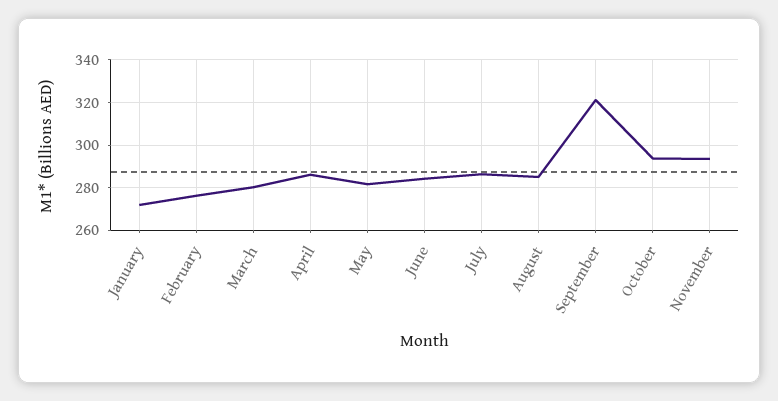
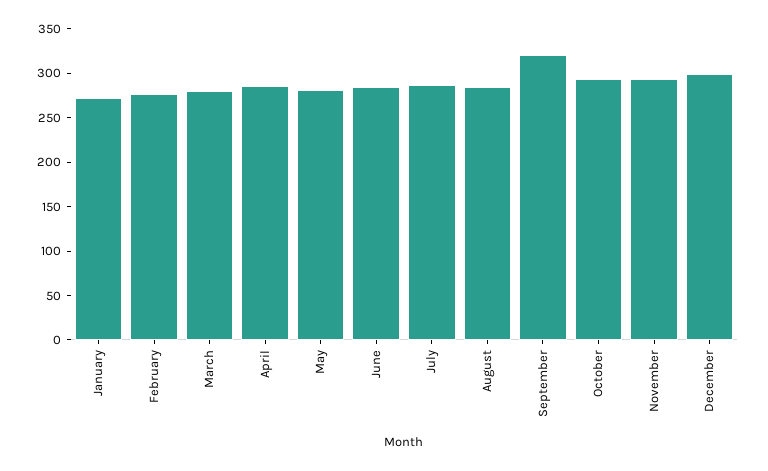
December: none -> 300

